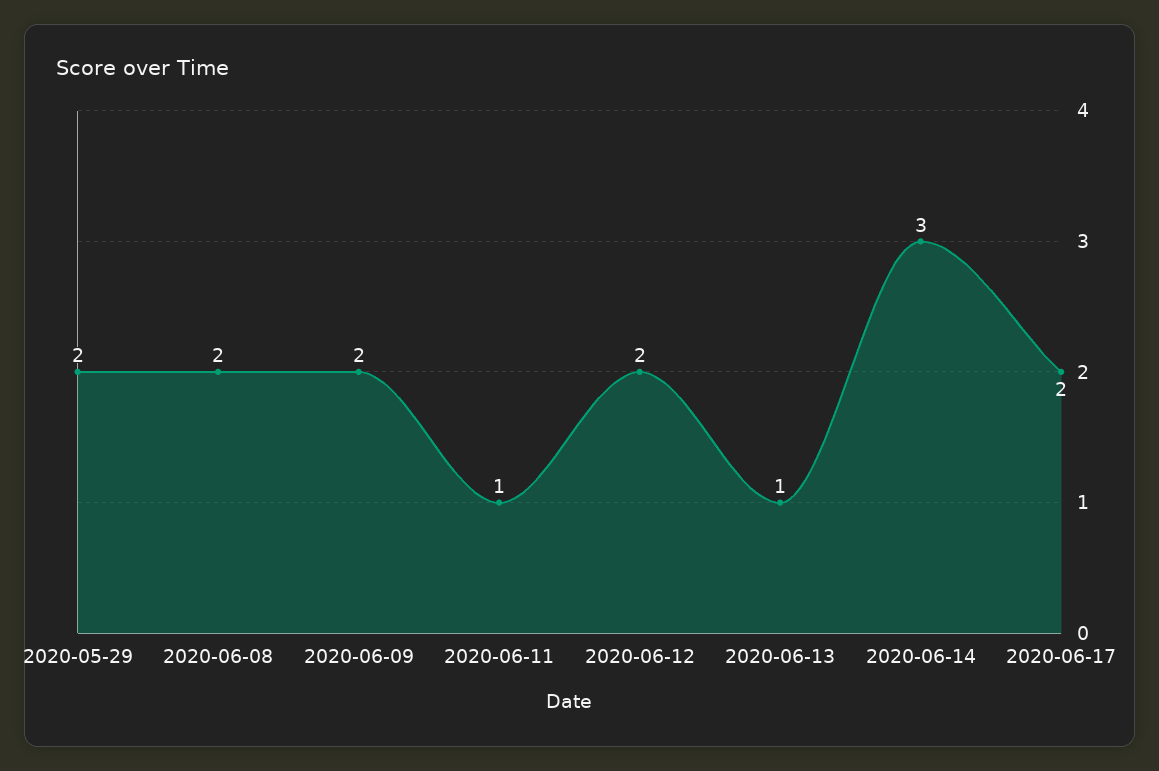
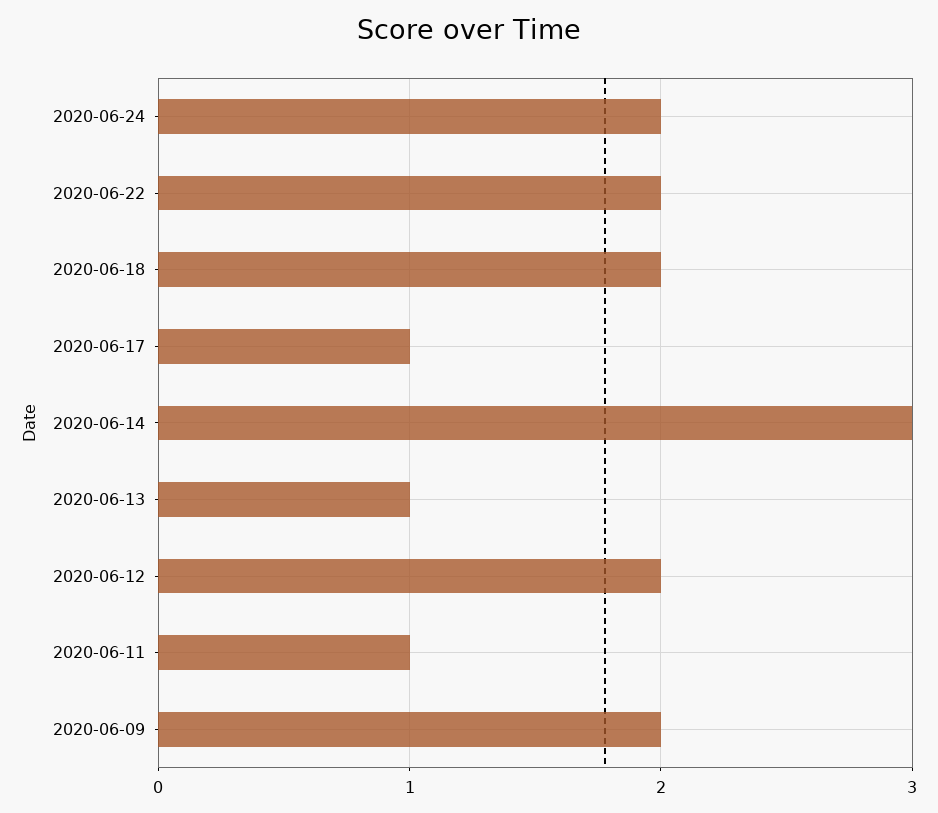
2020-05-29: 2 -> none
2020-06-08: 2 -> none
2020-06-17: 2 -> 1
2020-06-24: none -> 2
2020-06-22: none -> 2
2020-06-18: none -> 2

